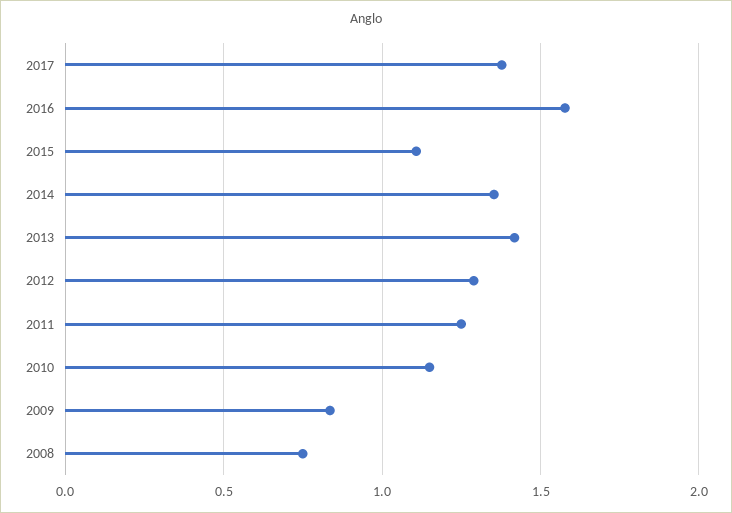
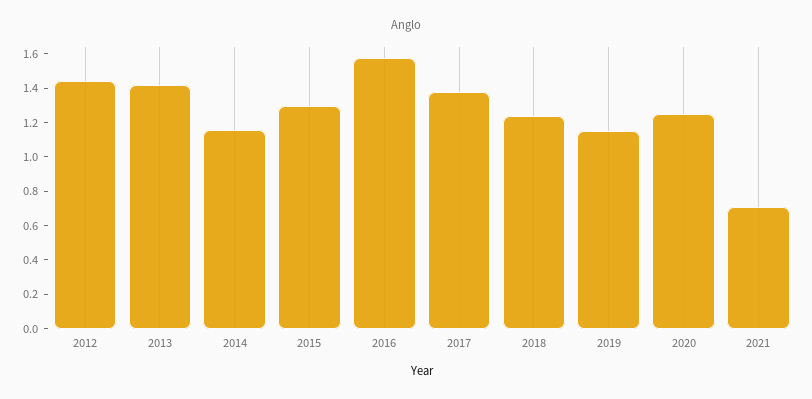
2015: 1.1 -> 1.3
2014: 1.35 -> 1.15
2012: 1.3 -> 1.45
2011: 1.25 -> none
2010: 1.15 -> none
2009: 0.85 -> none
2008: 0.75 -> none
2018: none -> 1.25
2019: none -> 1.15
2020: none -> 1.25
2021: none -> 0.7

